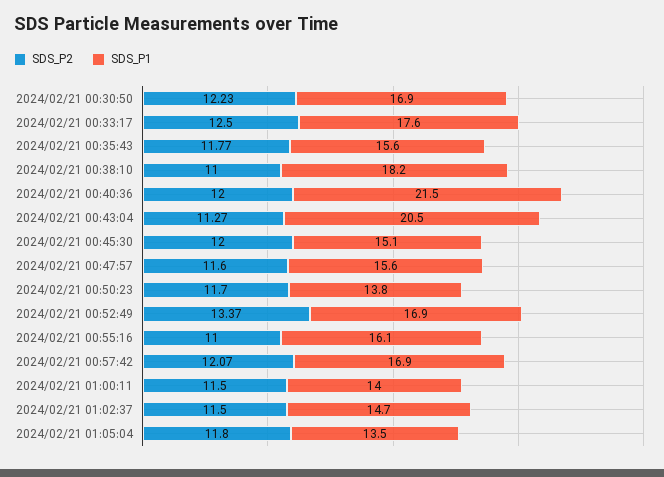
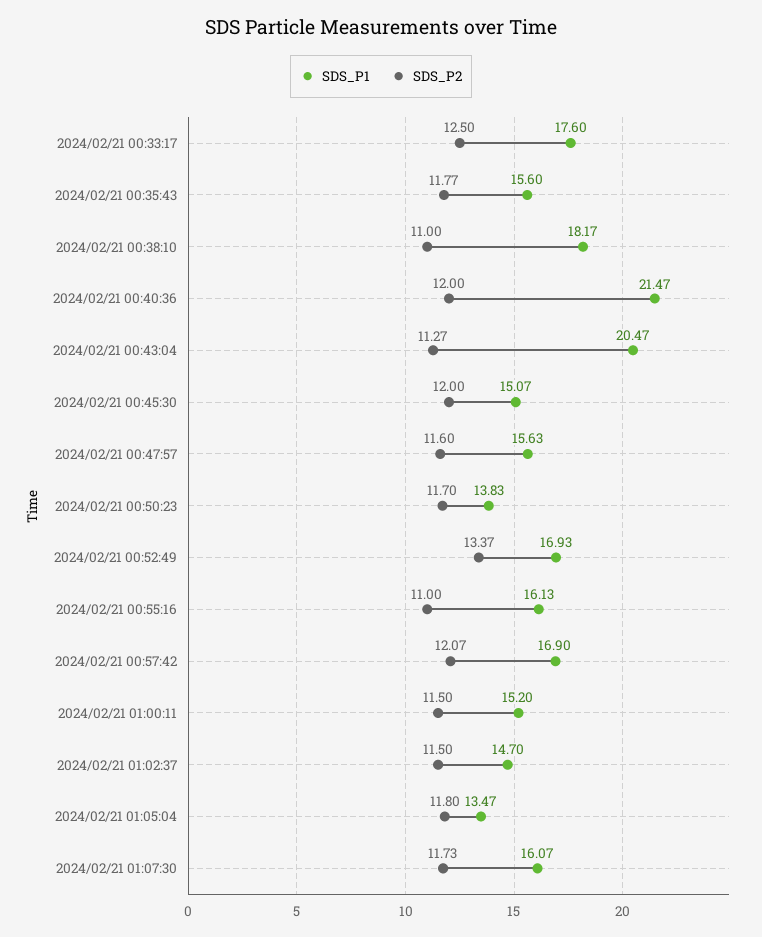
SDS_P2, 2024/02/21 00:30:50: 12.23 -> none
SDS_P1, 2024/02/21 00:30:50: 16.9 -> none
SDS_P1, 2024/02/21 01:00:11: 14 -> 15.2
SDS_P1, 2024/02/21 01:07:30: none -> 16.07
SDS_P2, 2024/02/21 01:07:30: none -> 11.73

